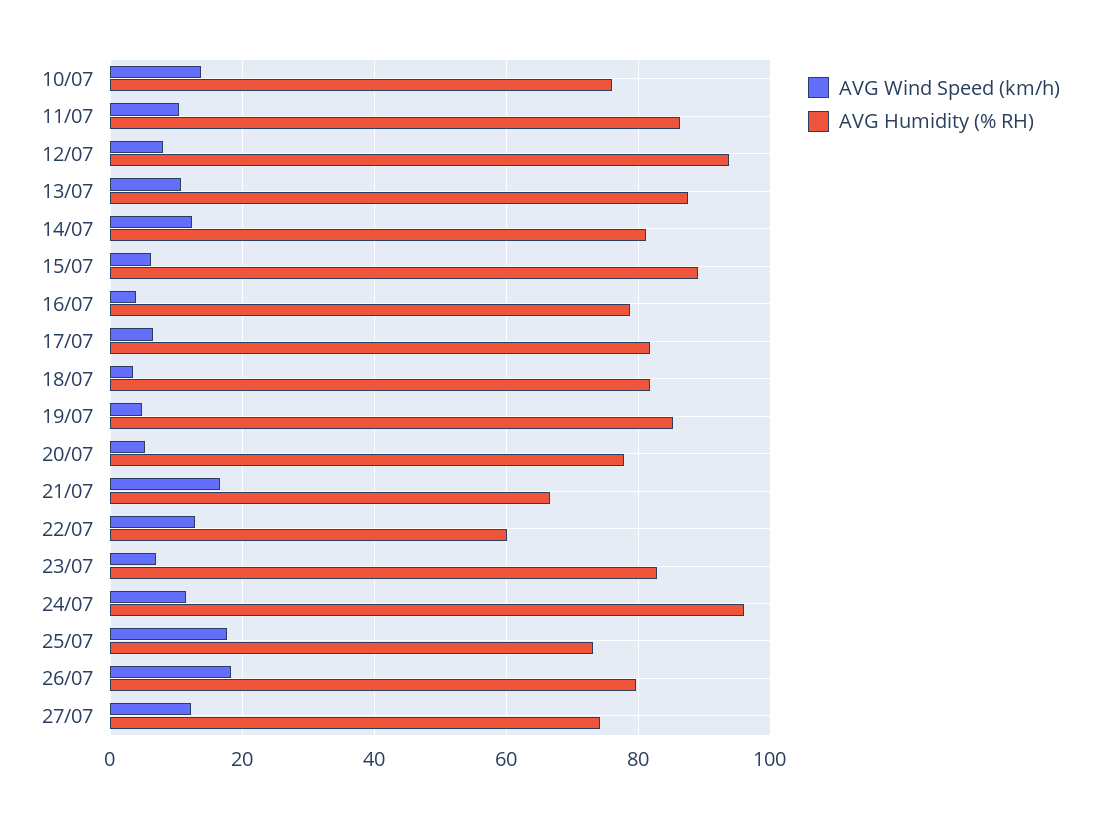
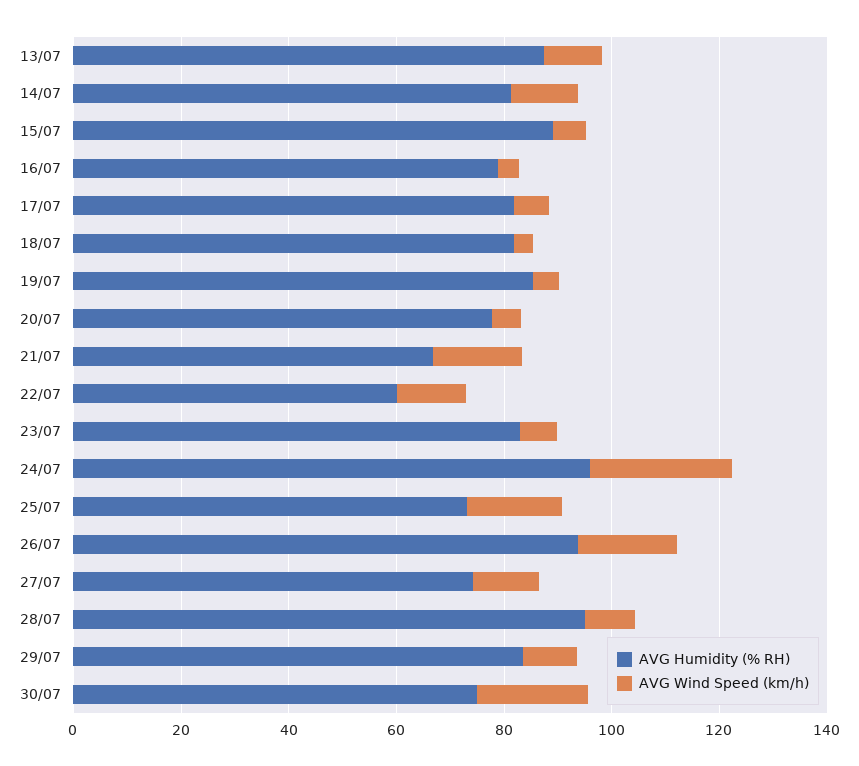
AVG Wind Speed (km/h), 10/07: 14 -> none
AVG Humidity (% RH), 10/07: 76 -> none
AVG Wind Speed (km/h), 11/07: 10 -> none
AVG Humidity (% RH), 11/07: 86 -> none
AVG Wind Speed (km/h), 12/07: 8 -> none
AVG Humidity (% RH), 12/07: 94 -> none
AVG Wind Speed (km/h), 24/07: 12 -> 25
AVG Humidity (% RH), 26/07: 80 -> 95
AVG Humidity (% RH), 28/07: none -> 95
AVG Wind Speed (km/h), 28/07: none -> 10
AVG Humidity (% RH), 29/07: none -> 85
AVG Wind Speed (km/h), 29/07: none -> 10
AVG Humidity (% RH), 30/07: none -> 75
AVG Wind Speed (km/h), 30/07: none -> 20

